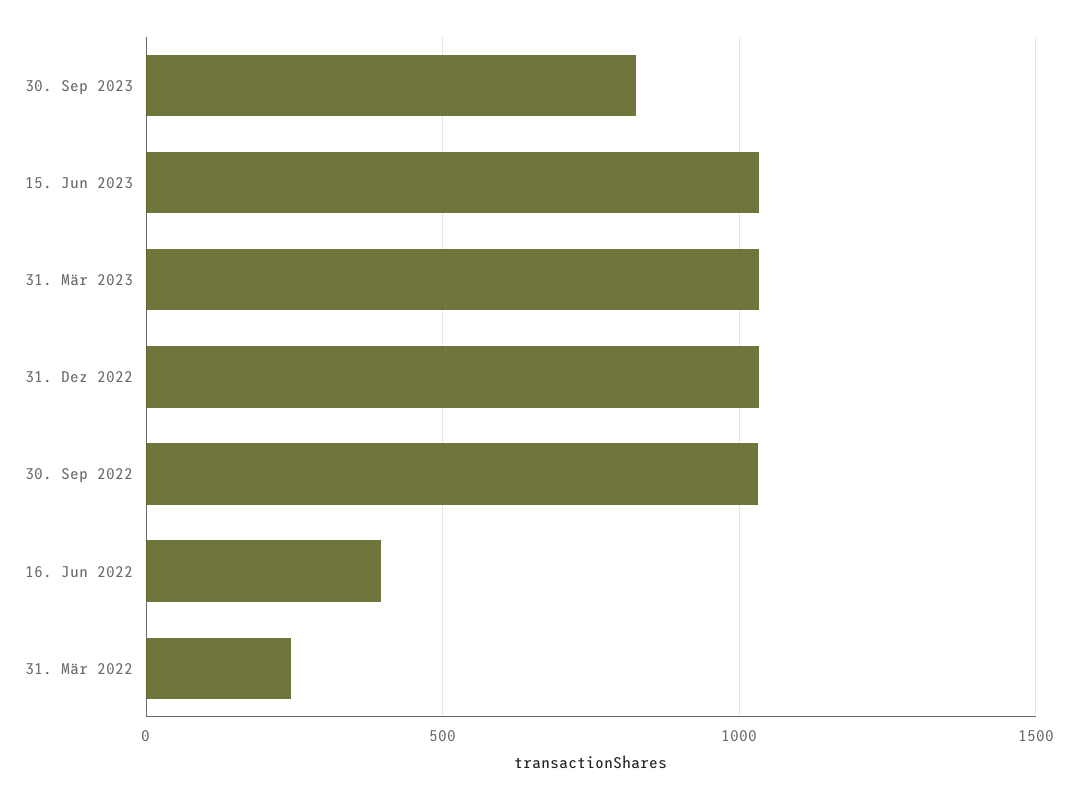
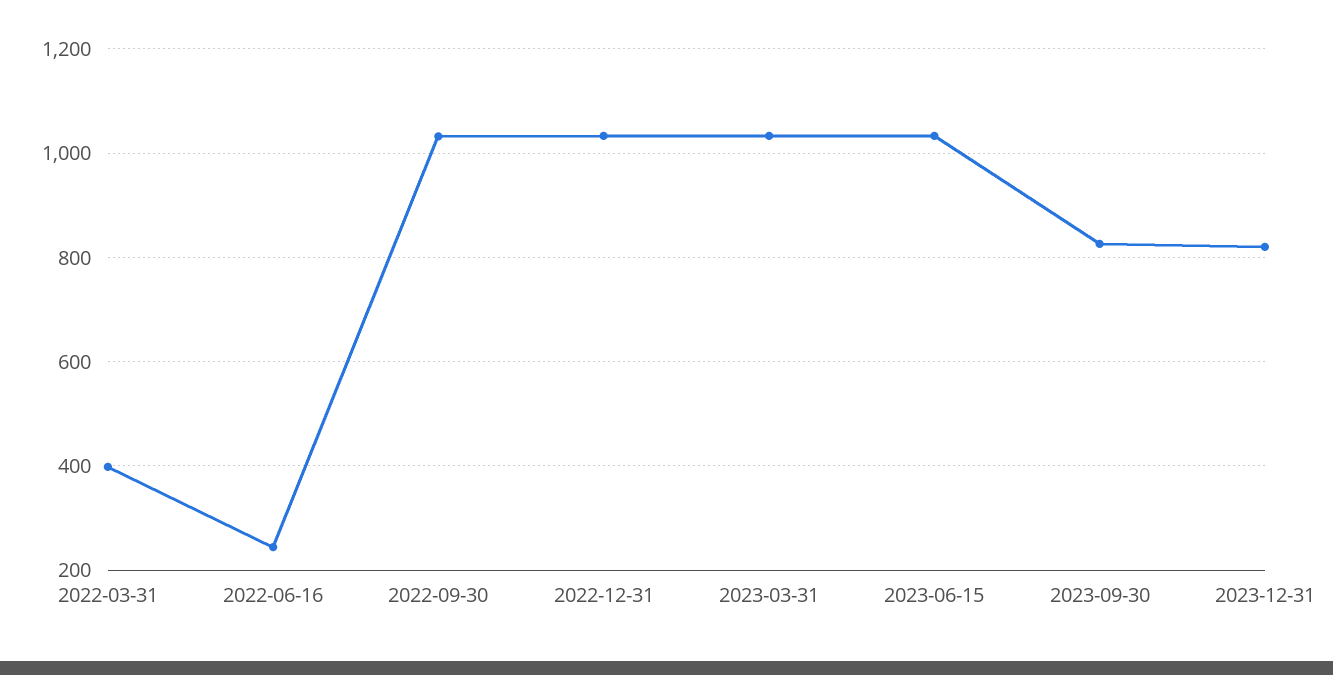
16. Jun 2022: 400 -> 240
31. Mär 2022: 250 -> 400
2023-12-31: none -> 820

